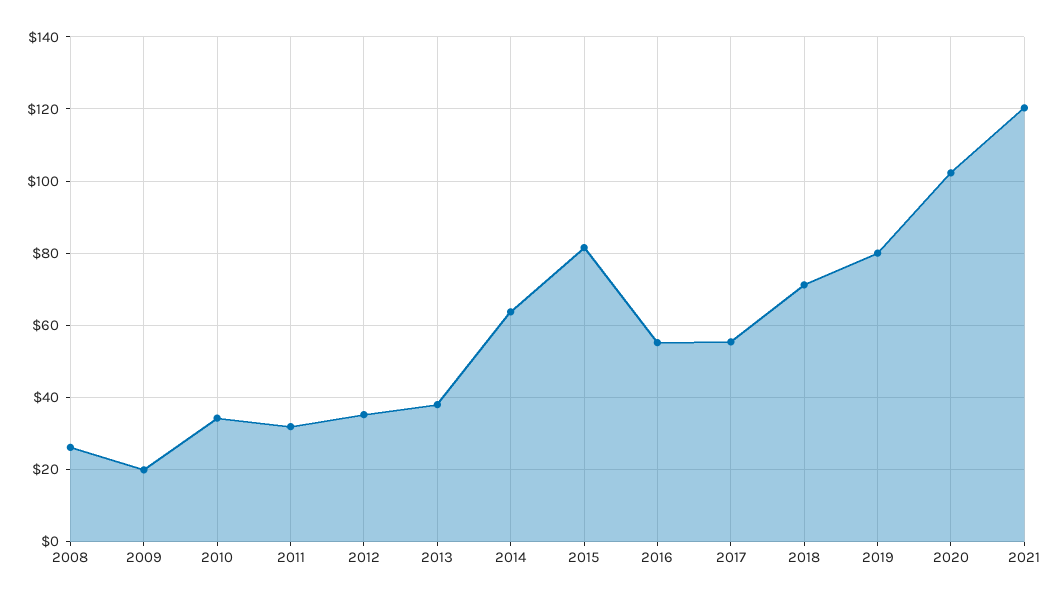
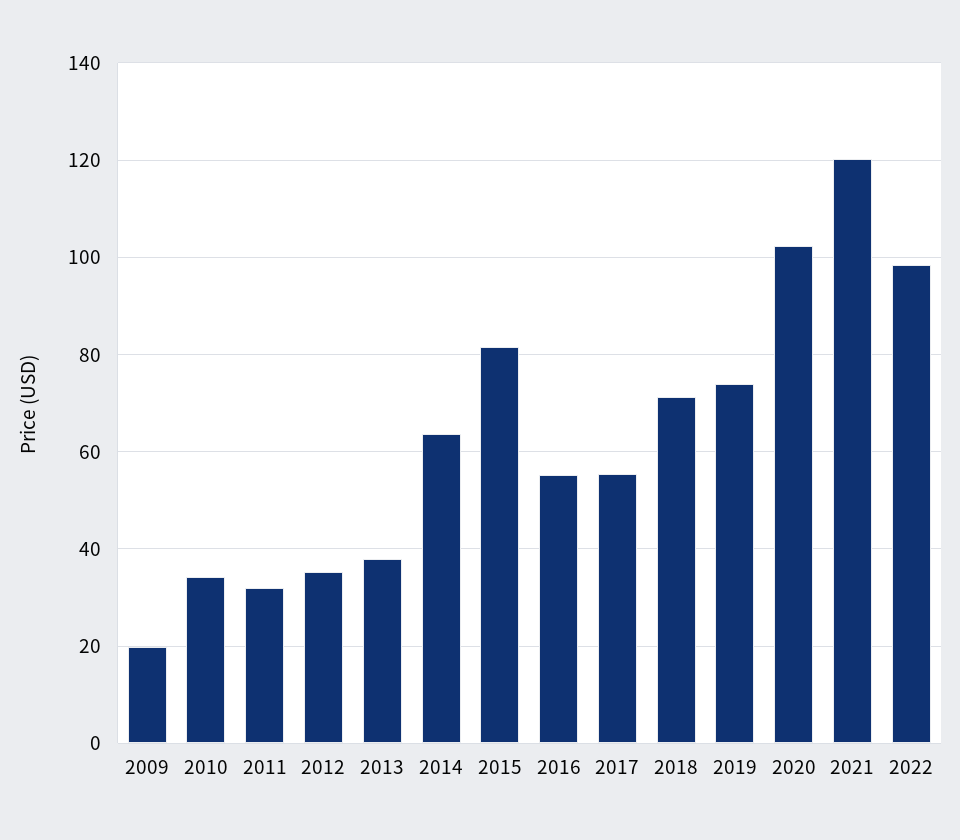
2008: 26 -> none
2019: 80 -> 74
2022: none -> 98

